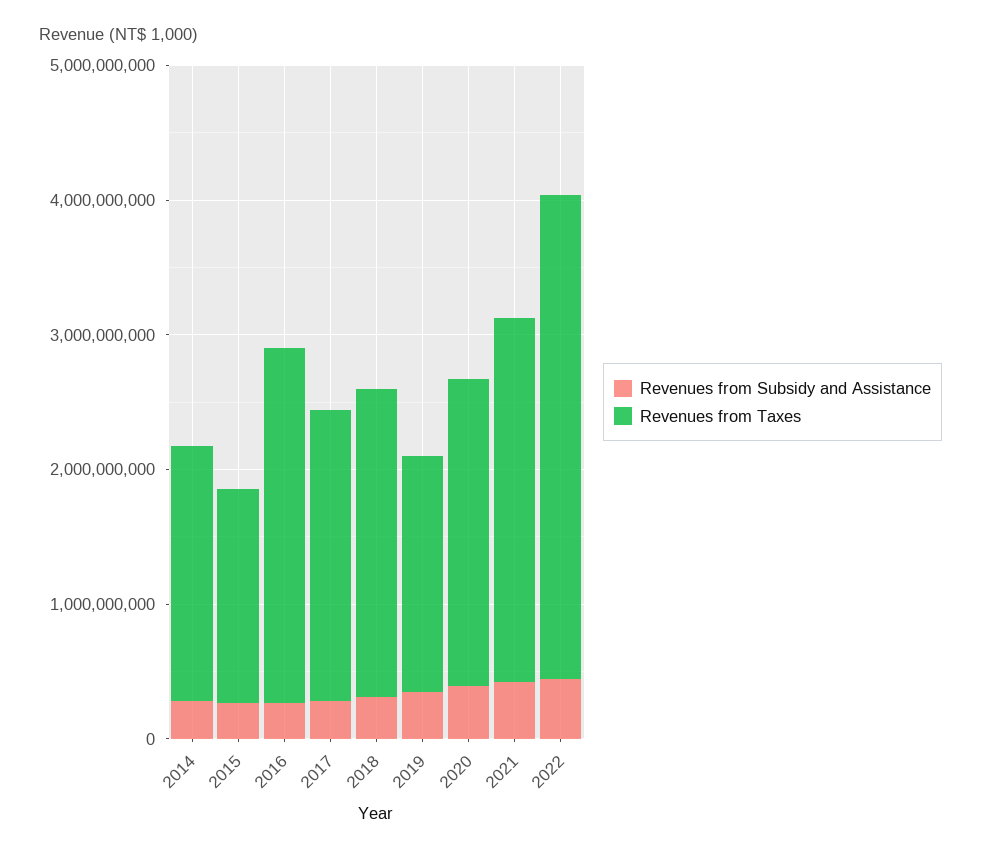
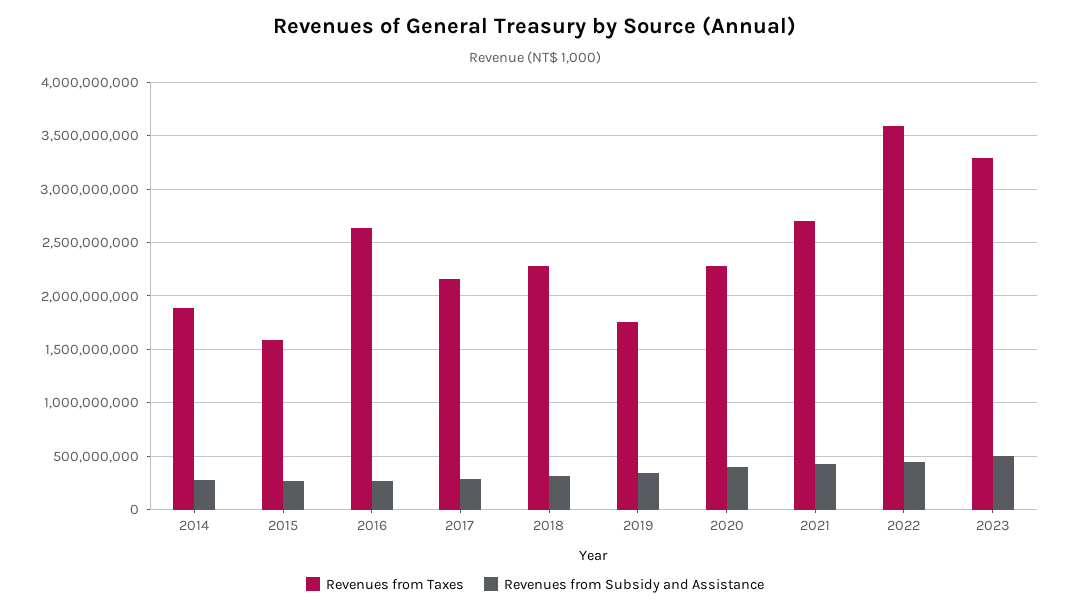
Revenues from Taxes, 2023: none -> 3300000000
Revenues from Subsidy and Assistance, 2023: none -> 500000000

